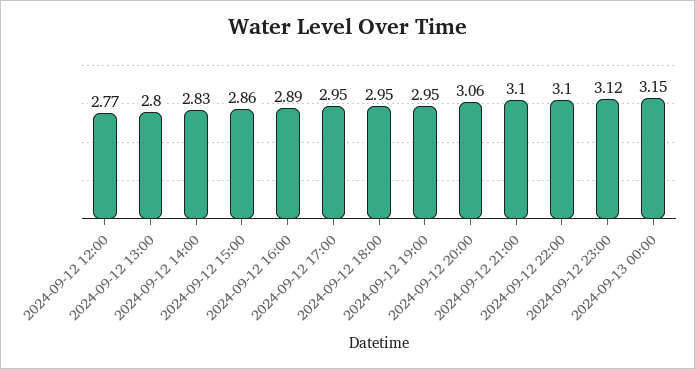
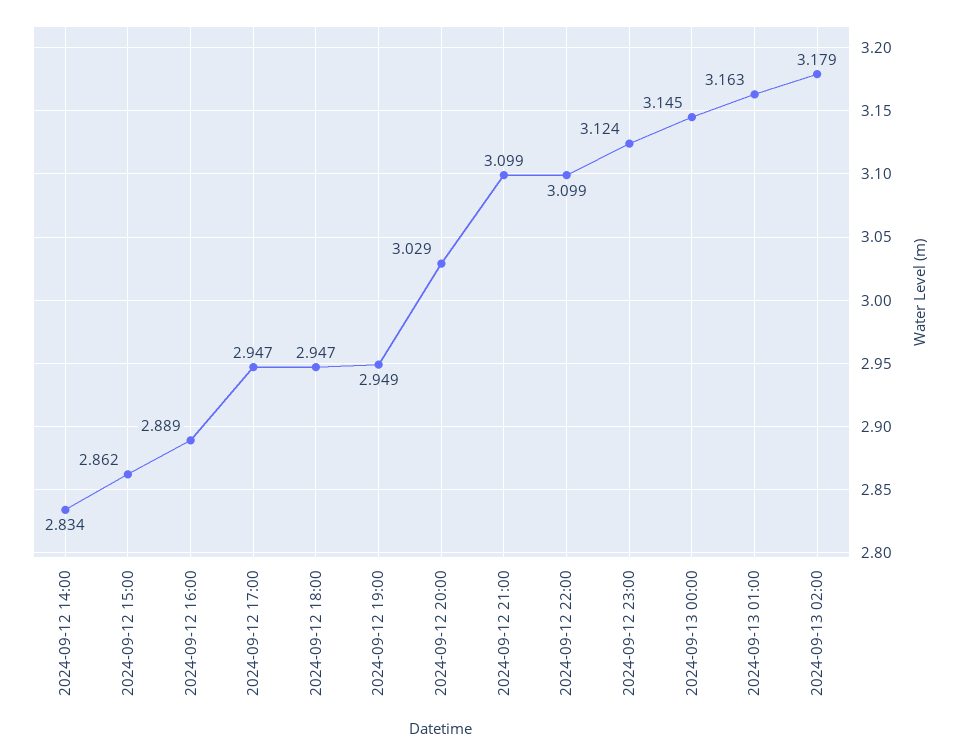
2024-09-12 12:00: 2.77 -> none
2024-09-12 13:00: 2.8 -> none
2024-09-12 20:00: 3.06 -> 3.029
2024-09-13 01:00: none -> 3.163
2024-09-13 02:00: none -> 3.179

